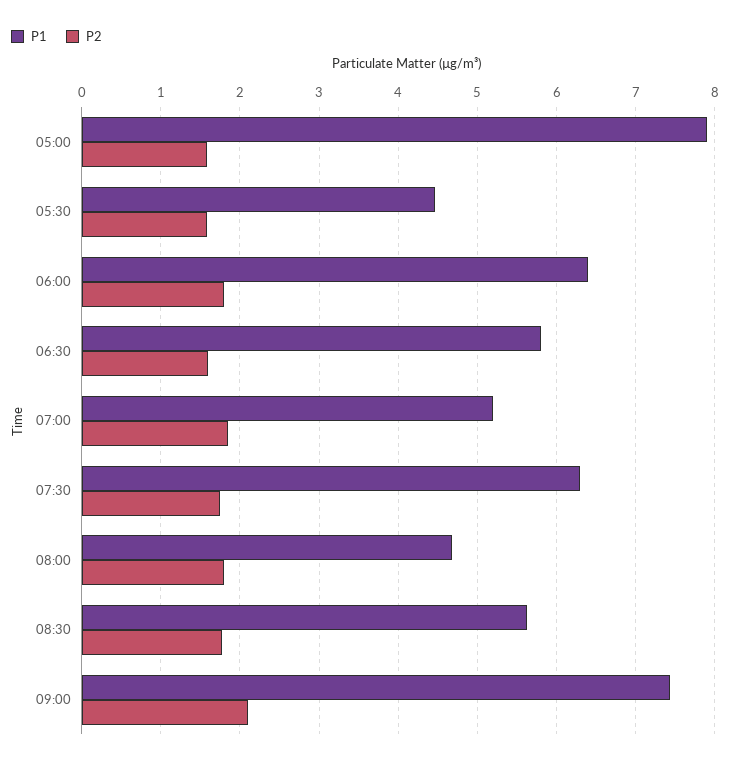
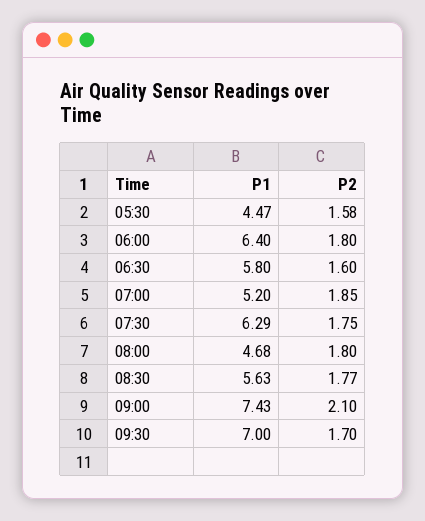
P1, 05:00: 7.9 -> none
P2, 05:00: 1.6 -> none
P1, 09:30: none -> 7
P2, 09:30: none -> 1.7

